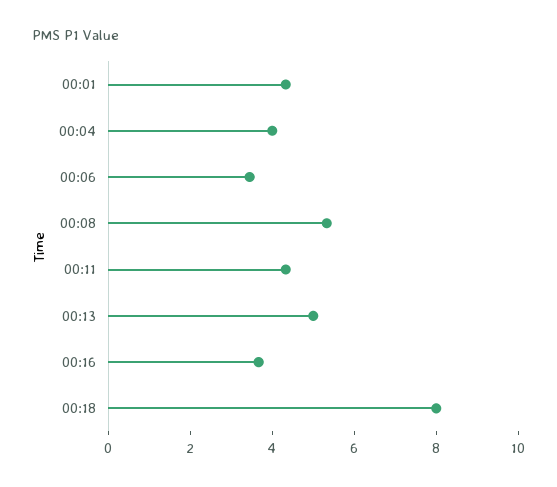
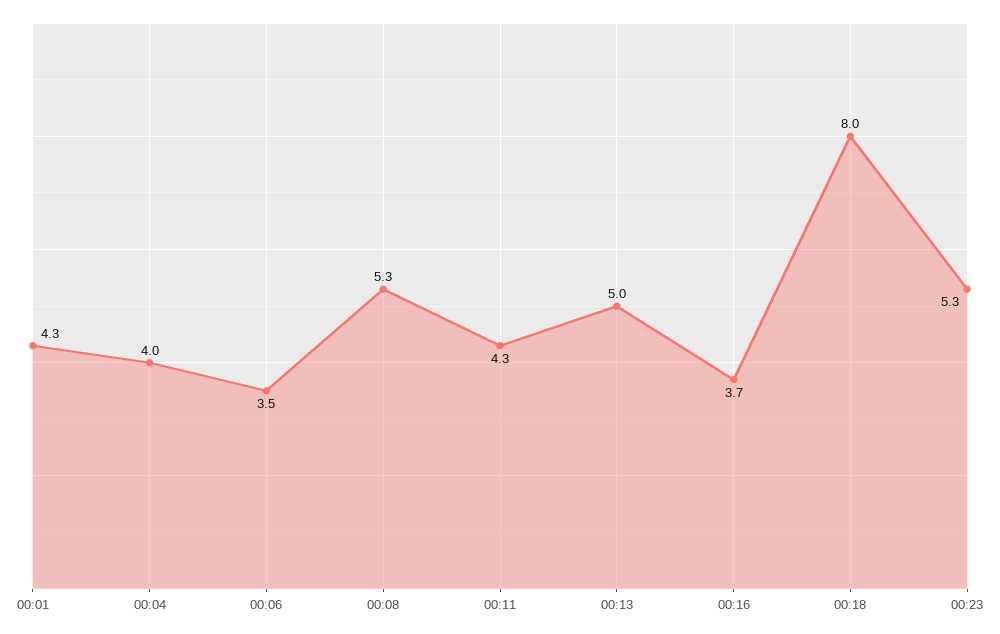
00:23: none -> 5.3

